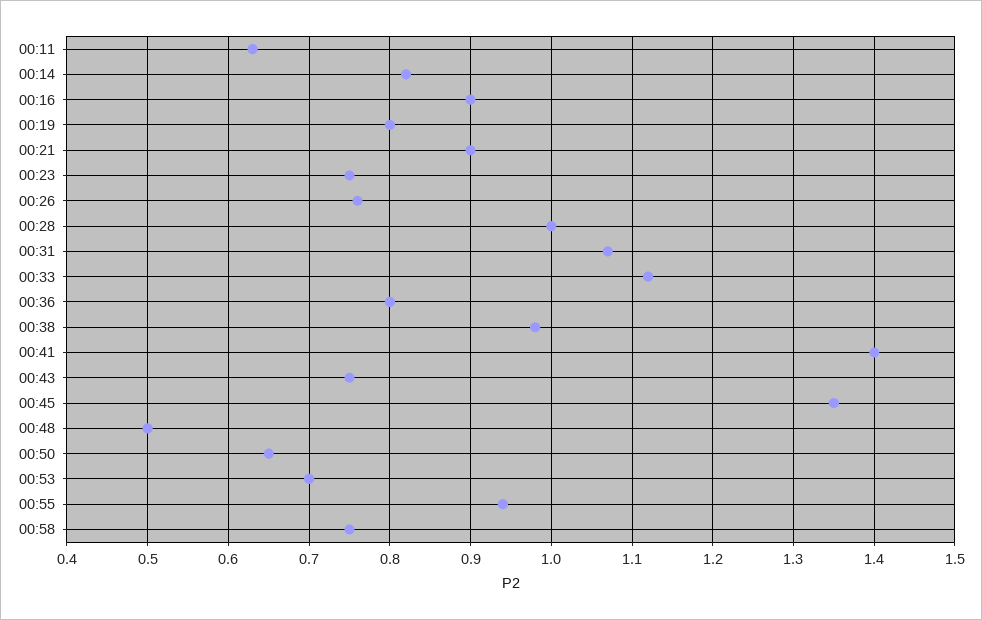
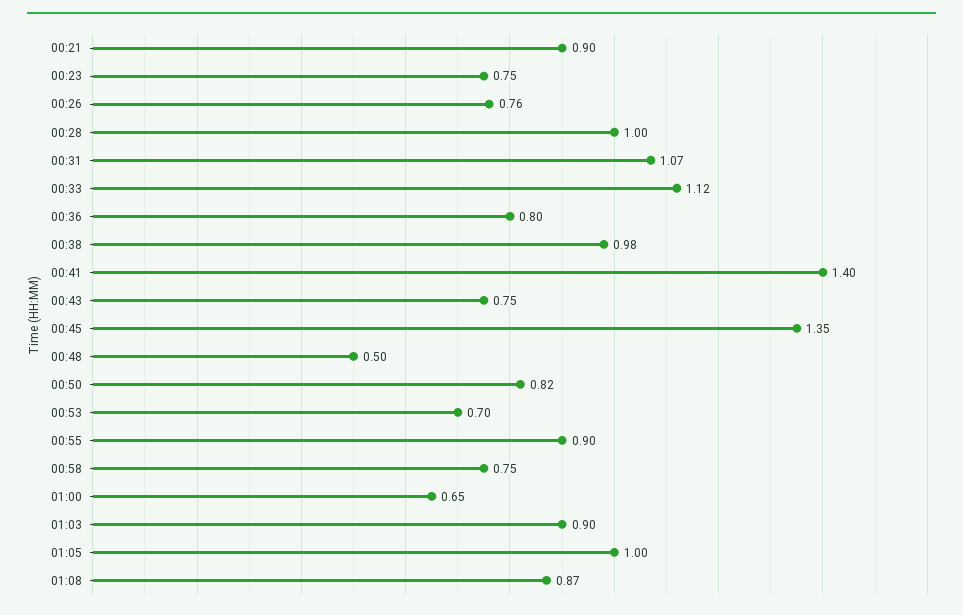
00:11: 0.63 -> none
00:14: 0.82 -> none
00:16: 0.9 -> none
00:19: 0.8 -> none
00:50: 0.65 -> 0.82
00:55: 0.94 -> 0.9
01:00: none -> 0.65
01:03: none -> 0.9
01:05: none -> 1
01:08: none -> 0.87

